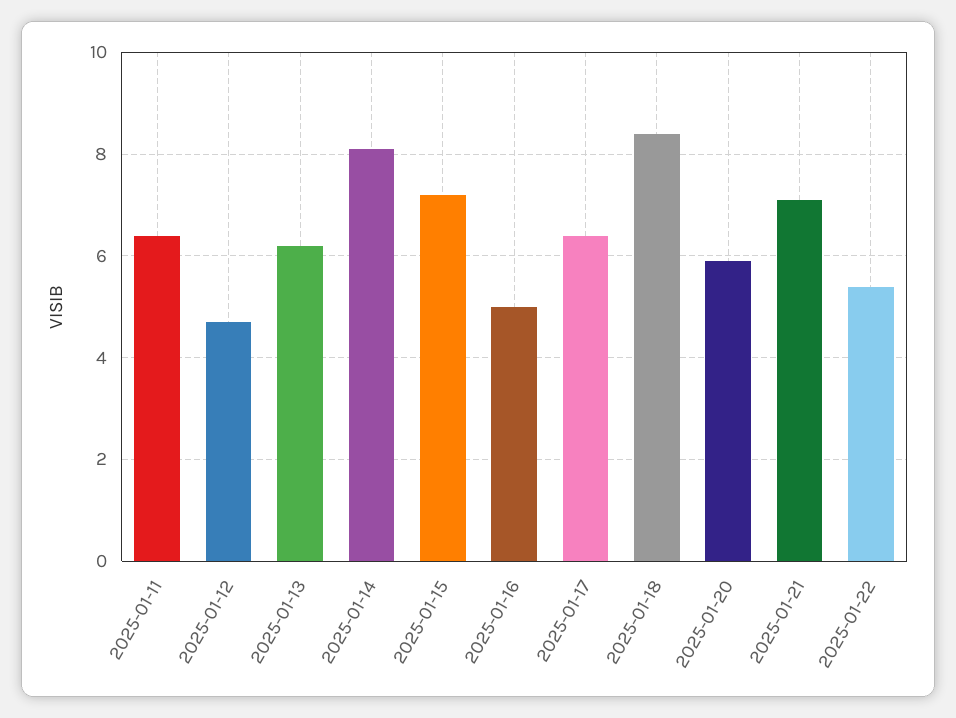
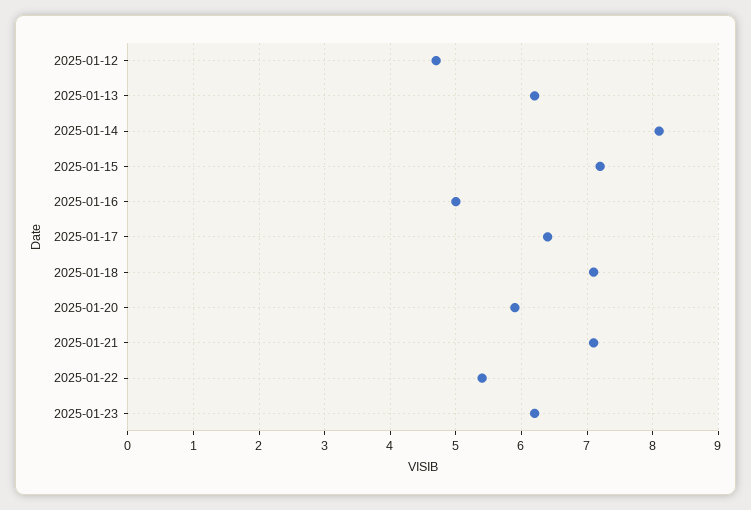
2025-01-11: 6.5 -> none
2025-01-18: 8.5 -> 7.1
2025-01-23: none -> 6.2

